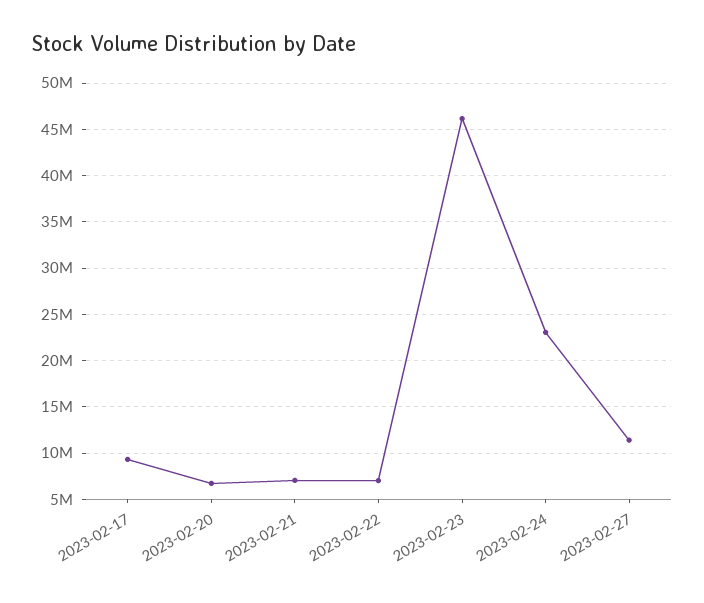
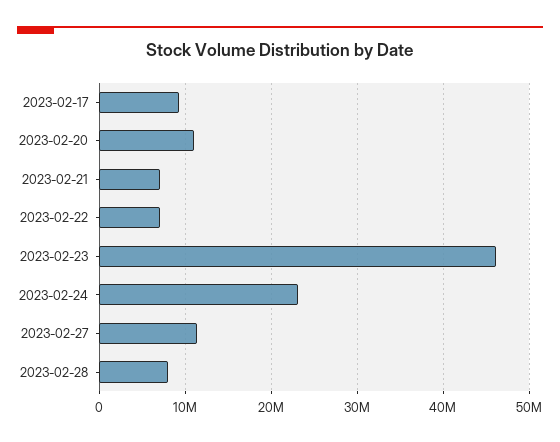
2023-02-20: 7000000 -> 11000000
2023-02-28: none -> 8000000

